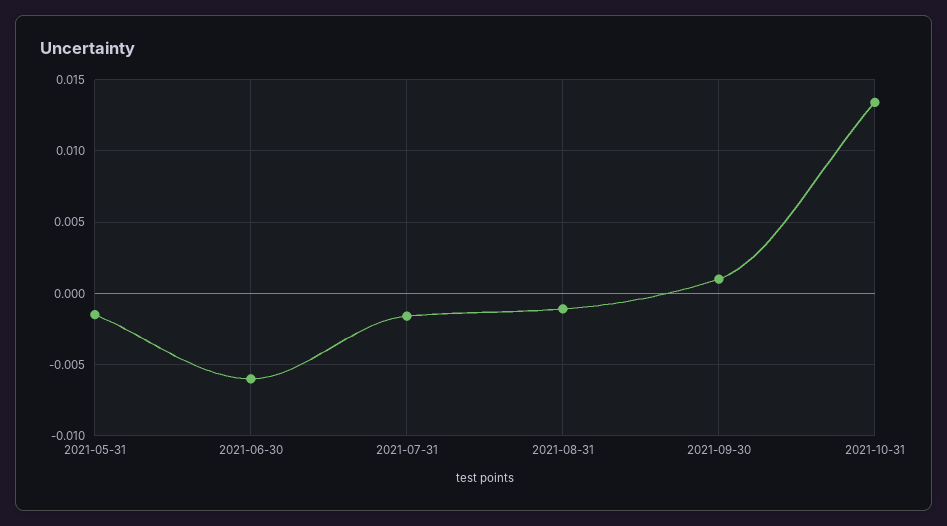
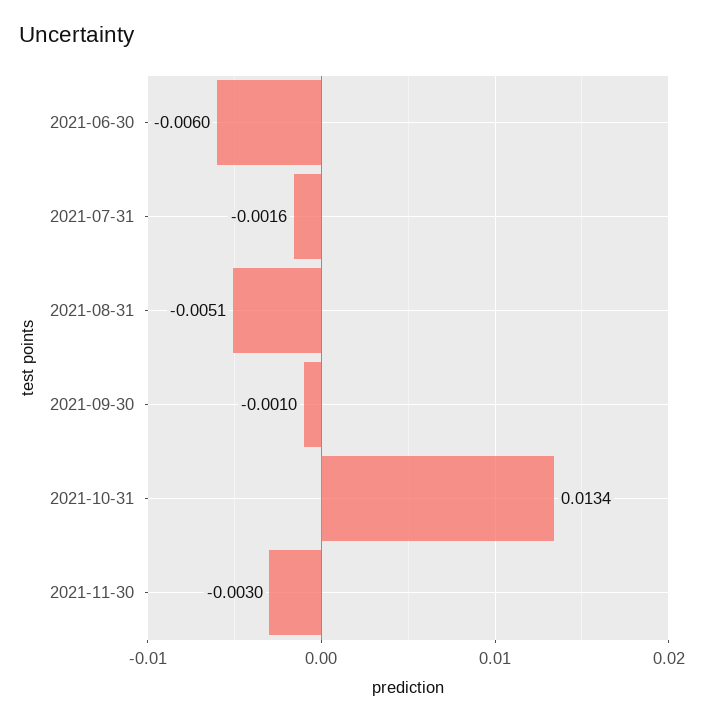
2021-05-31: -0.0015 -> none
2021-08-31: -0.001 -> -0.0051
2021-09-30: 0.001 -> -0.001
2021-11-30: none -> -0.003

